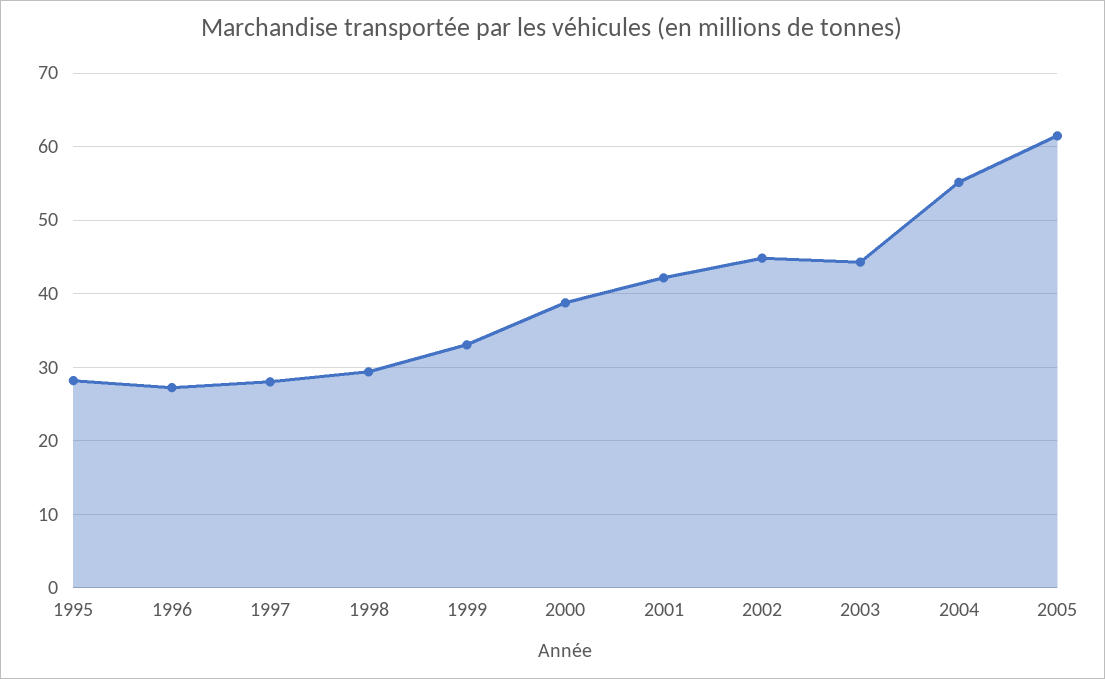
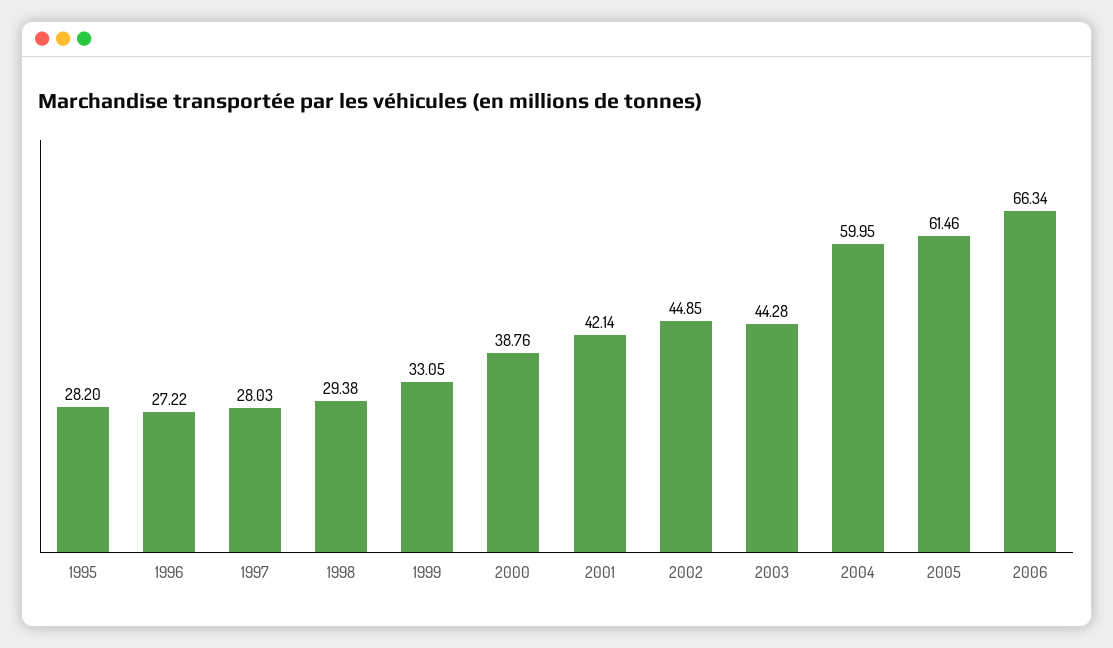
2004: 55 -> 59.95
2006: none -> 66.34

